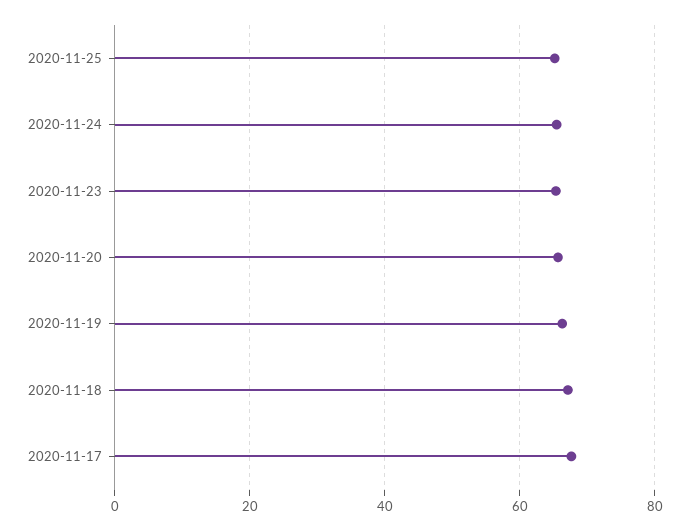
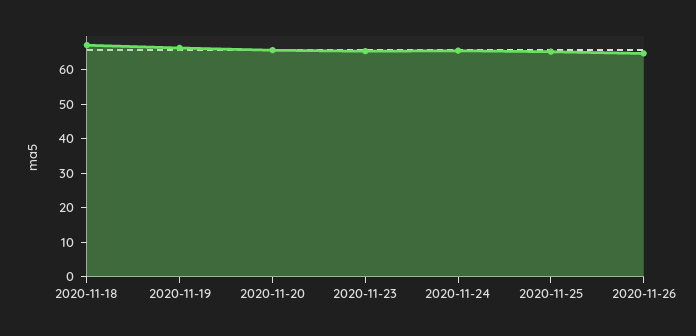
2020-11-17: 68 -> none
2020-11-26: none -> 65

